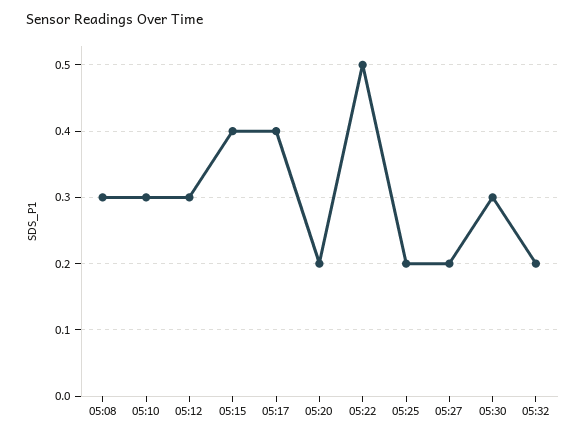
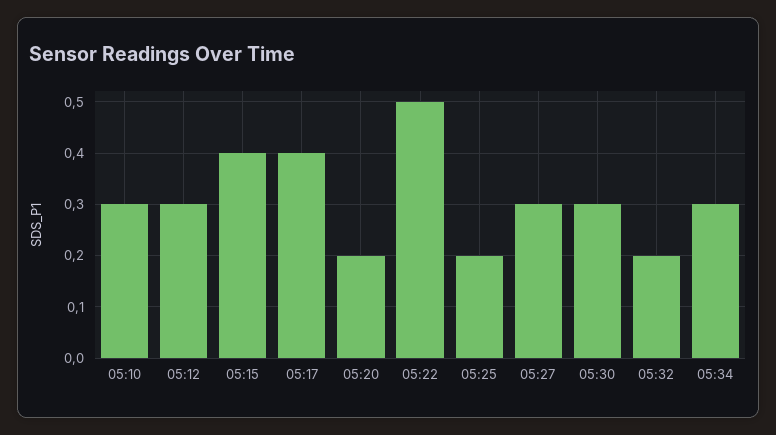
05:08: 0.3 -> none
05:27: 0.2 -> 0.3
05:34: none -> 0.3

